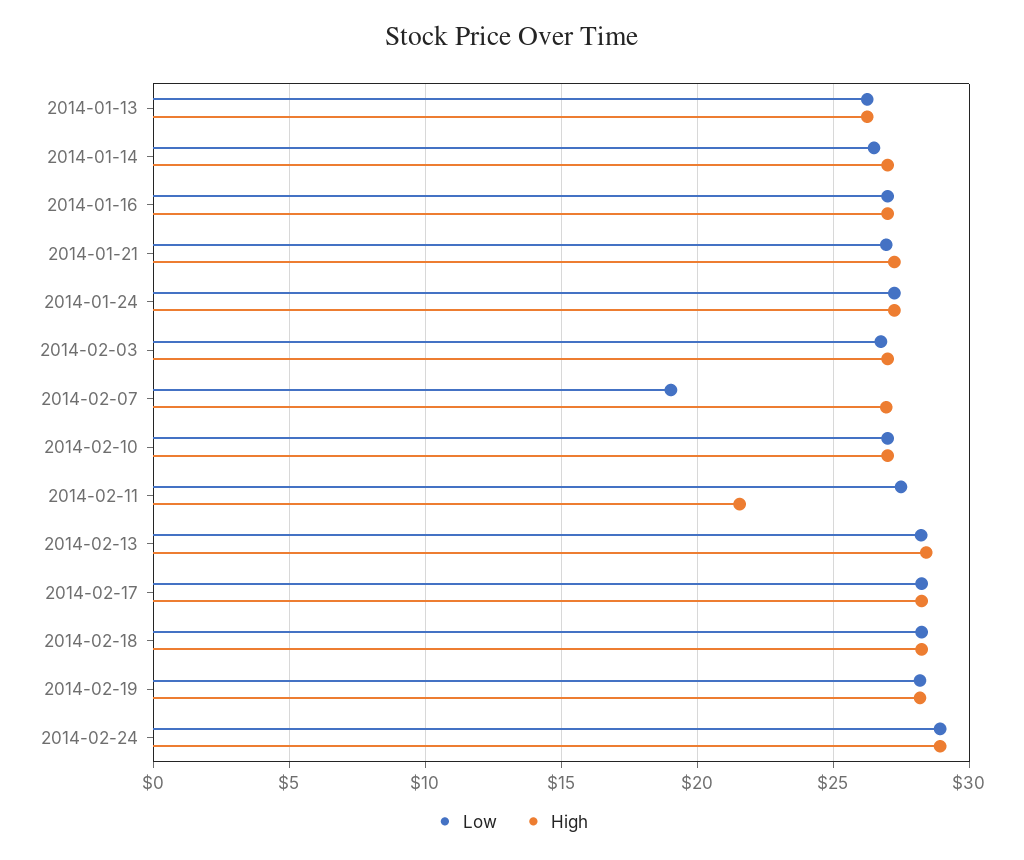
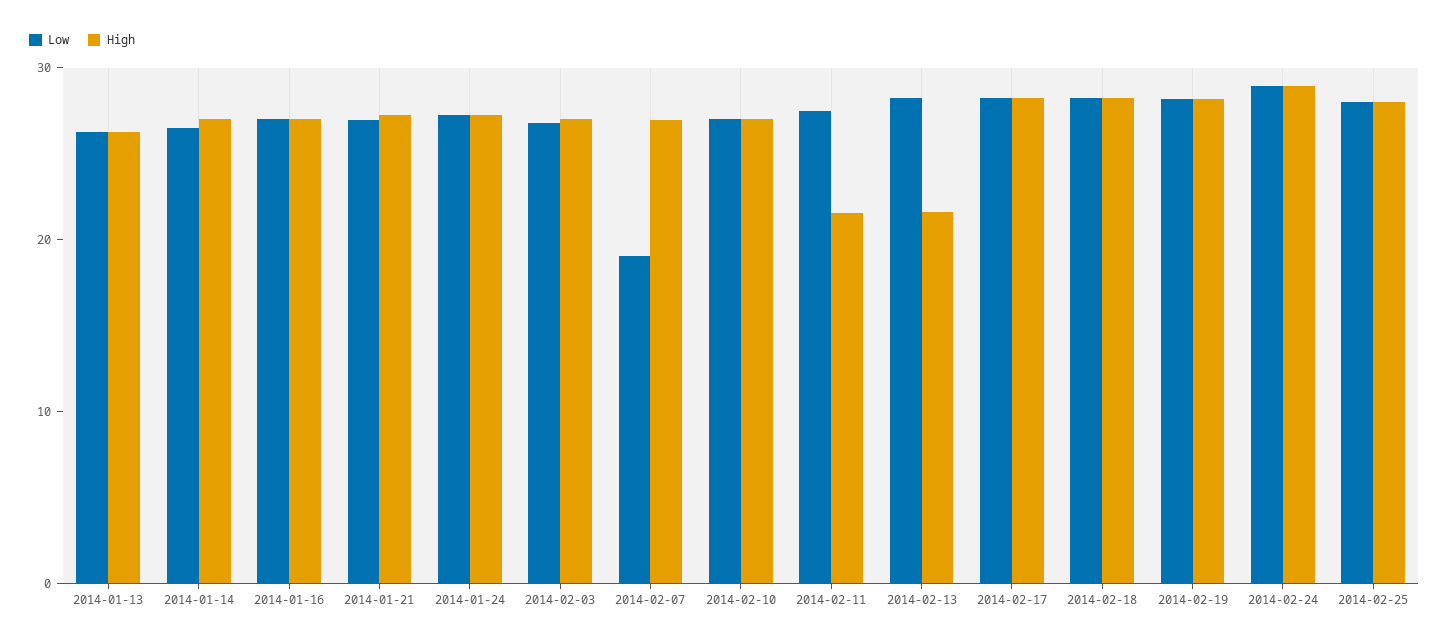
High, 2014-02-13: 28.5 -> 22
Low, 2014-02-25: none -> 28
High, 2014-02-25: none -> 28

